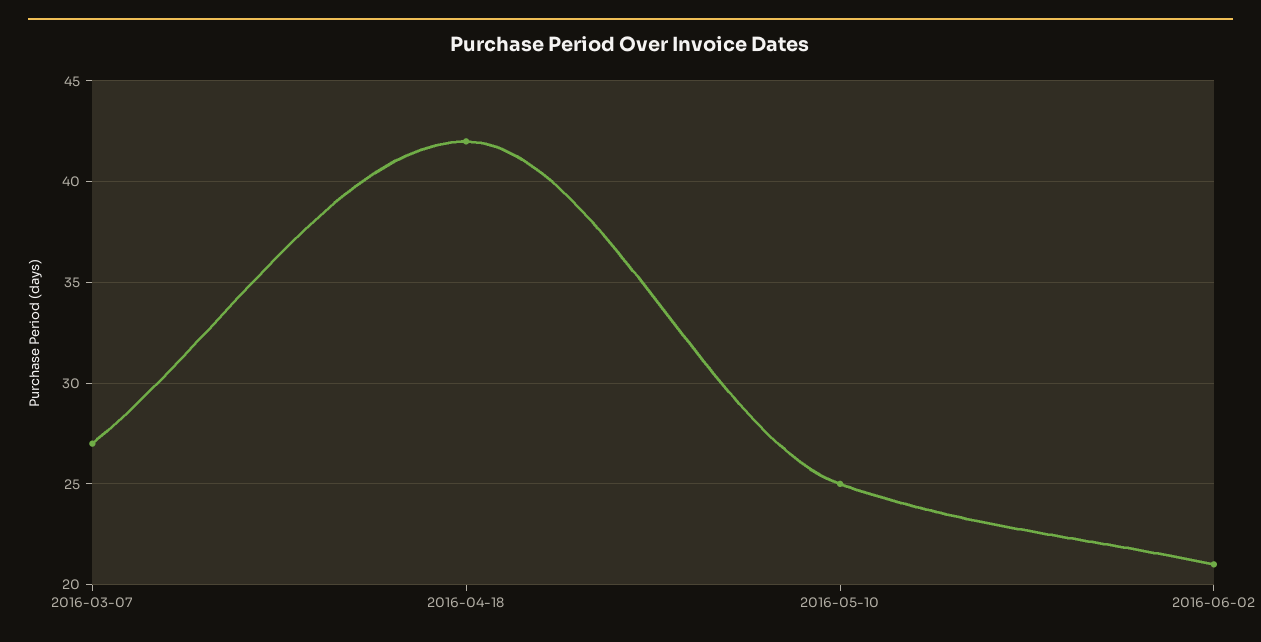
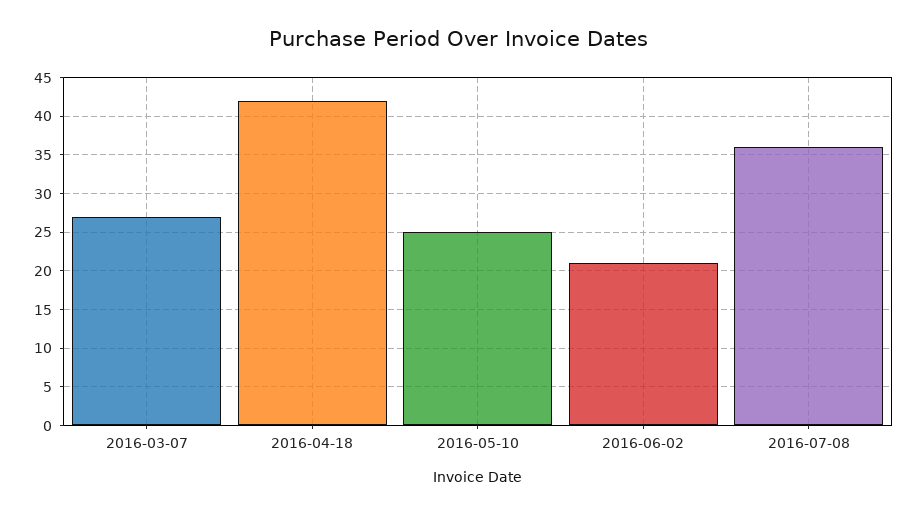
2016-07-08: none -> 36

